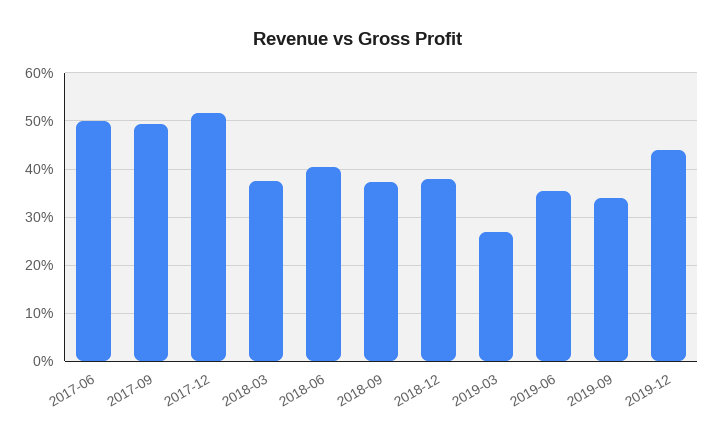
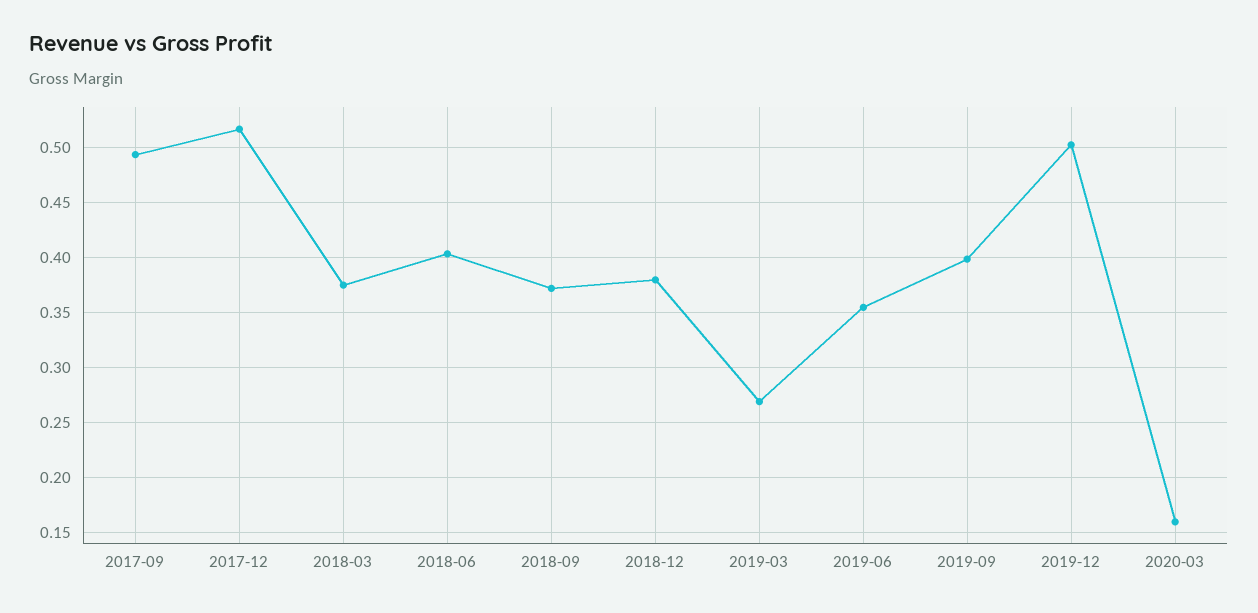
2017-06: 0.5 -> none
2019-09: 0.34 -> 0.4
2019-12: 0.44 -> 0.5
2020-03: none -> 0.16

